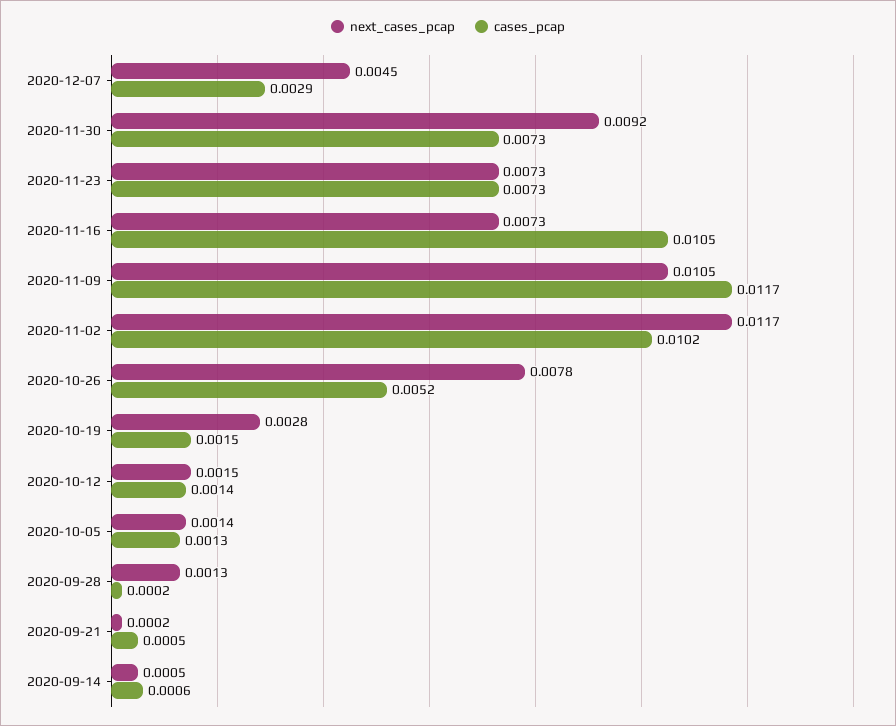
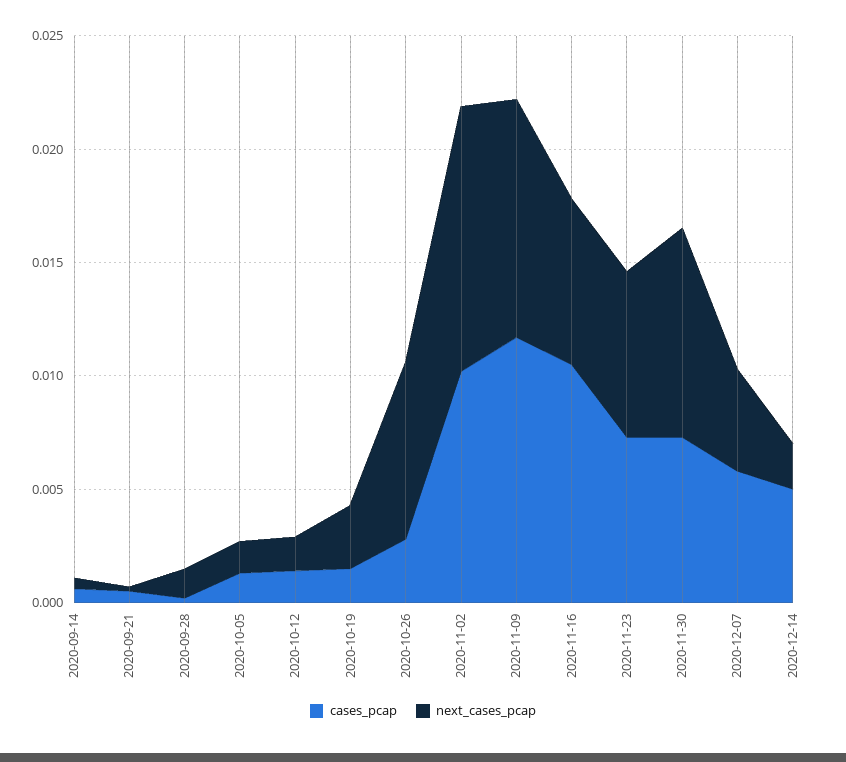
cases_pcap, 2020-12-07: 0.0029 -> 0.006
cases_pcap, 2020-10-26: 0.0052 -> 0.003
cases_pcap, 2020-12-14: none -> 0.005
next_cases_pcap, 2020-12-14: none -> 0.002

